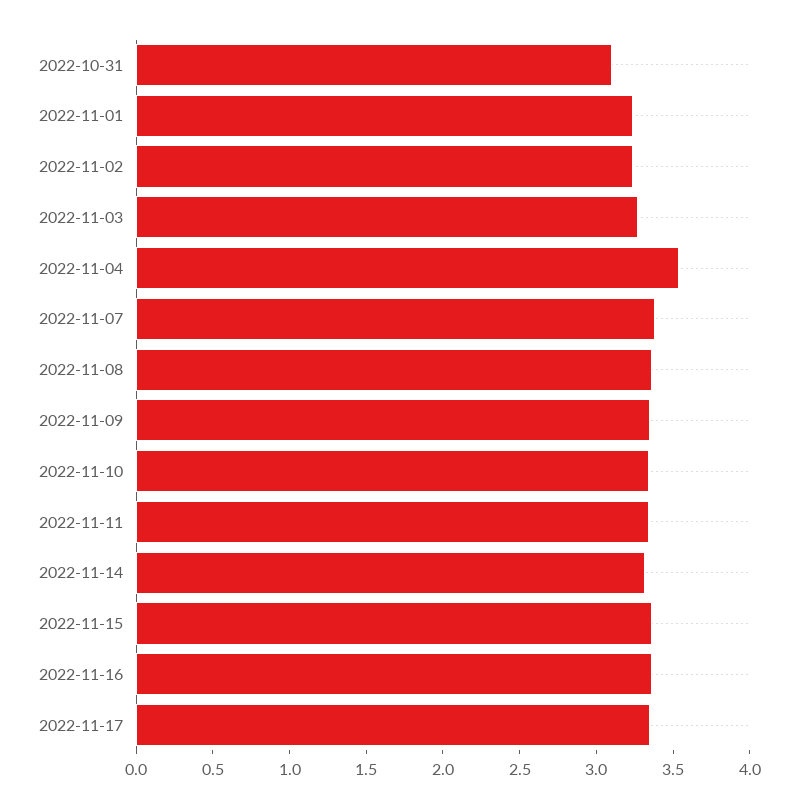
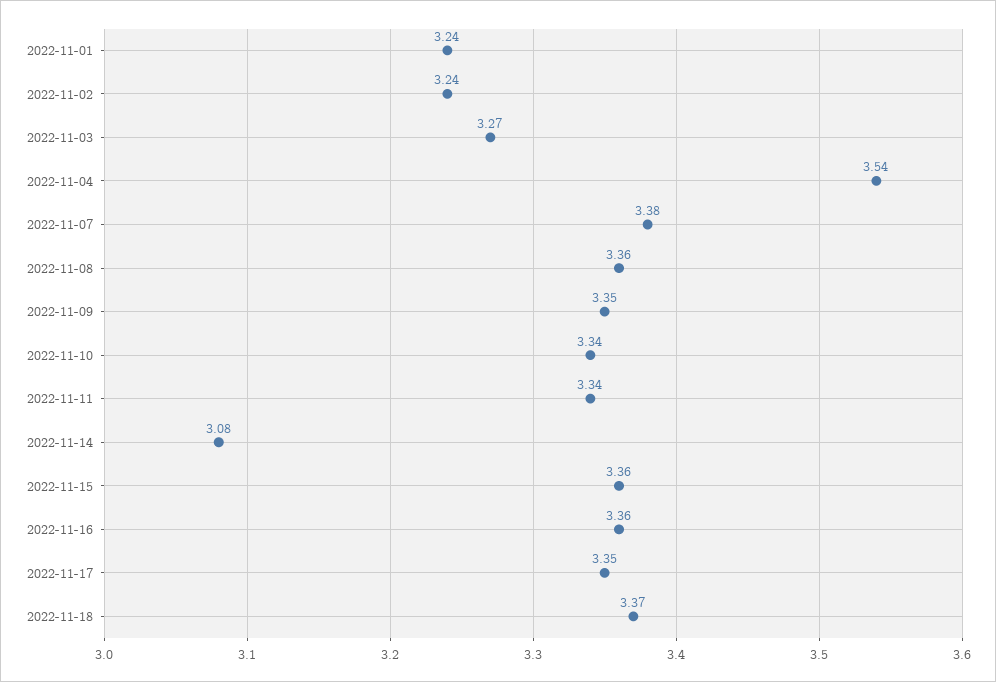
2022-10-31: 3.1 -> none
2022-11-14: 3.3 -> 3.08
2022-11-18: none -> 3.37

